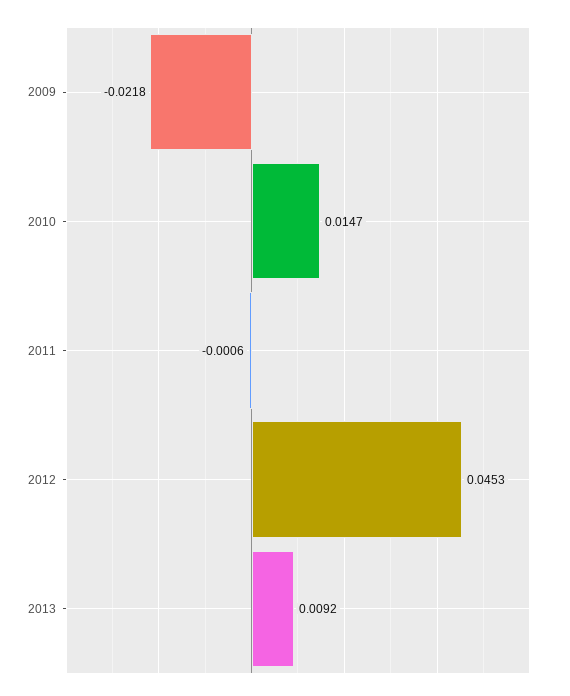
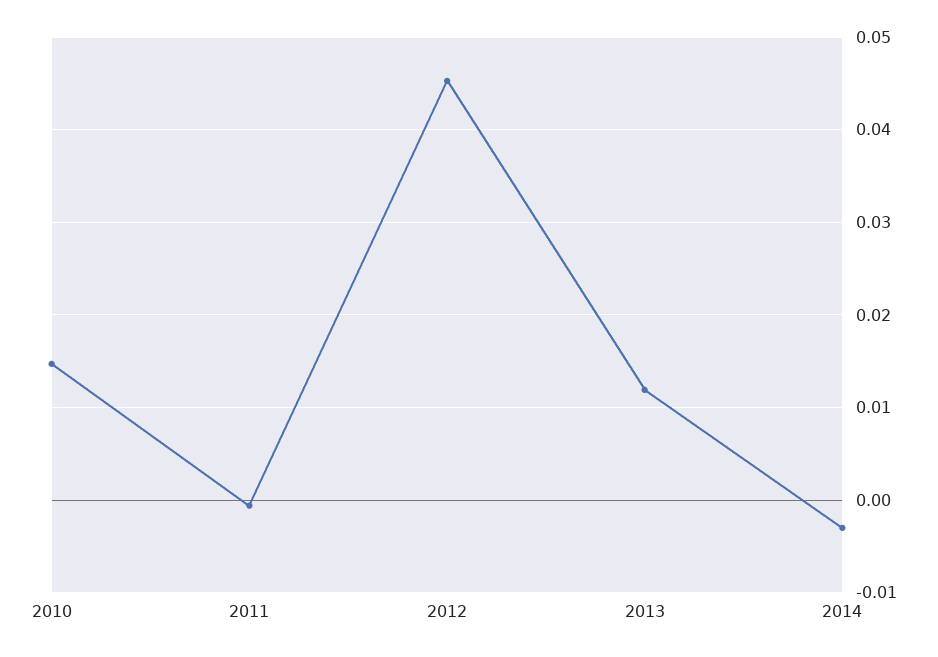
2009: -0.0218 -> none
2013: 0.0092 -> 0.012
2014: none -> -0.003

